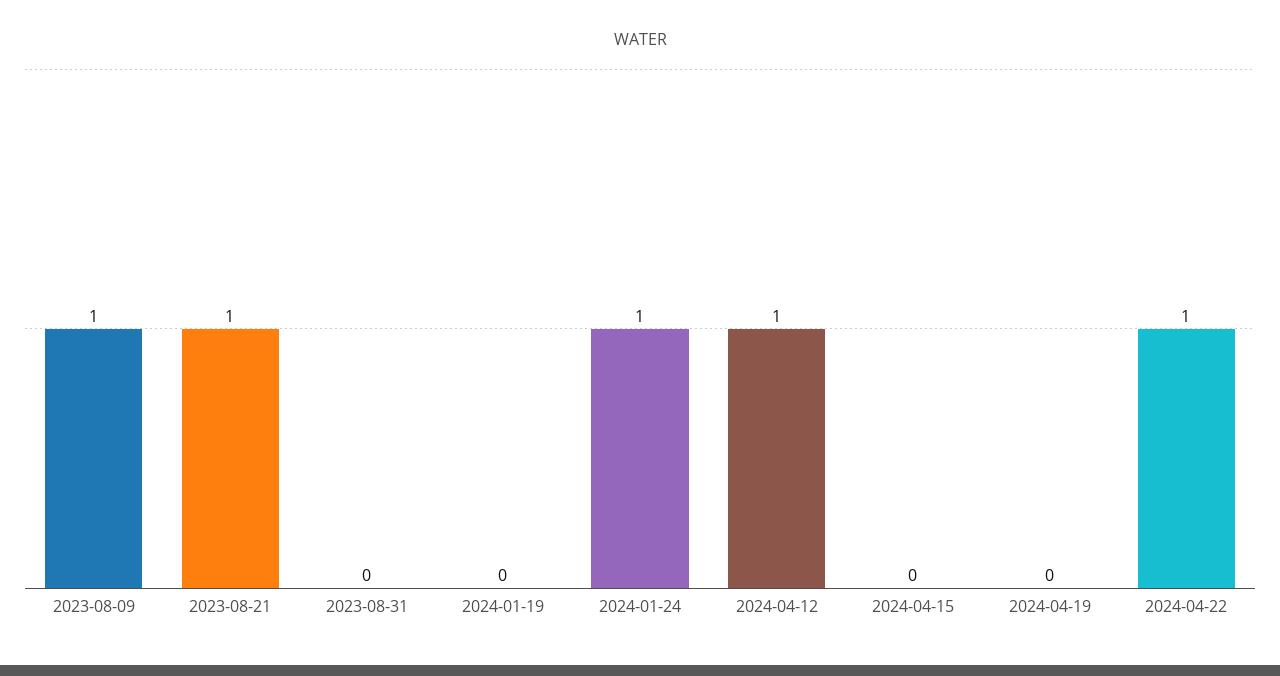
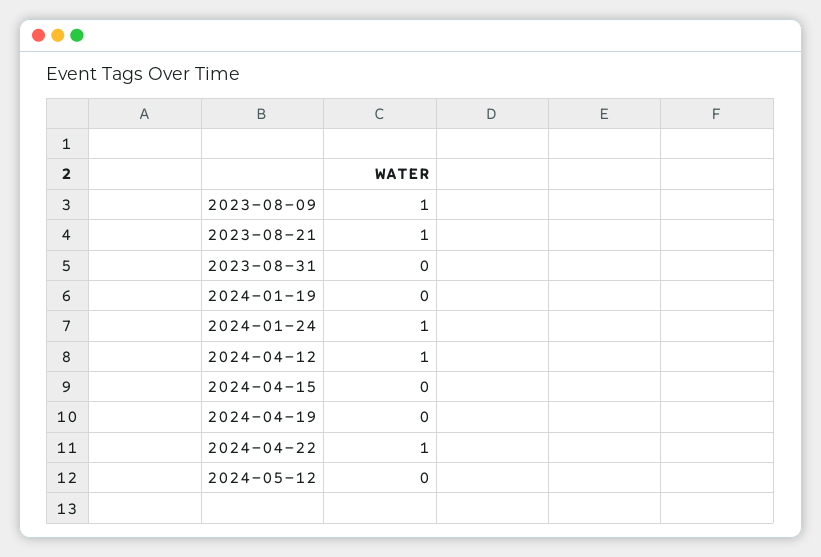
2024-05-12: none -> 0

